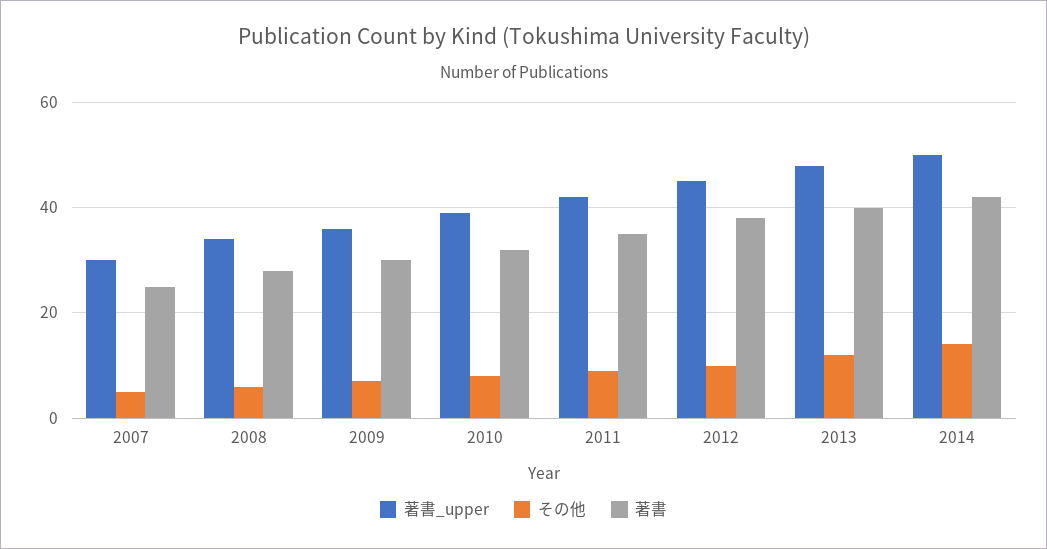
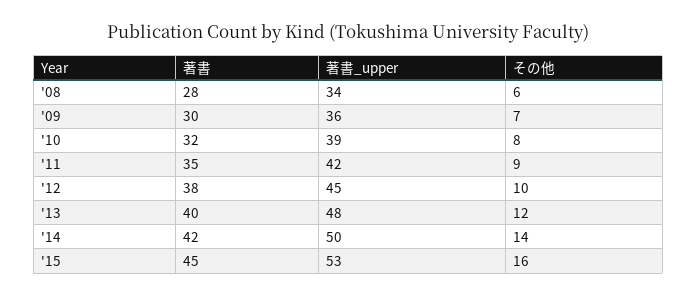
著書_upper, 2007: 30 -> none
その他, 2007: 5 -> none
著書, 2007: 25 -> none
著書, '15: none -> 45
著書_upper, '15: none -> 53
その他, '15: none -> 16

